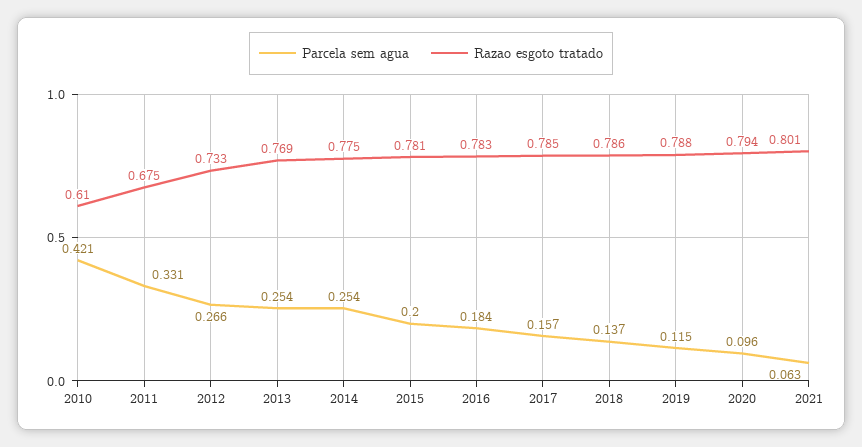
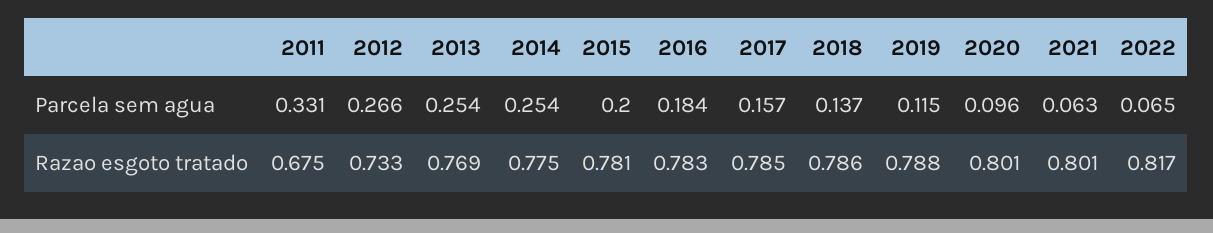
Parcela sem agua, 2010: 0.421 -> none
Razao esgoto tratado, 2010: 0.61 -> none
Razao esgoto tratado, 2020: 0.794 -> 0.801
Parcela sem agua, 2022: none -> 0.065
Razao esgoto tratado, 2022: none -> 0.817

